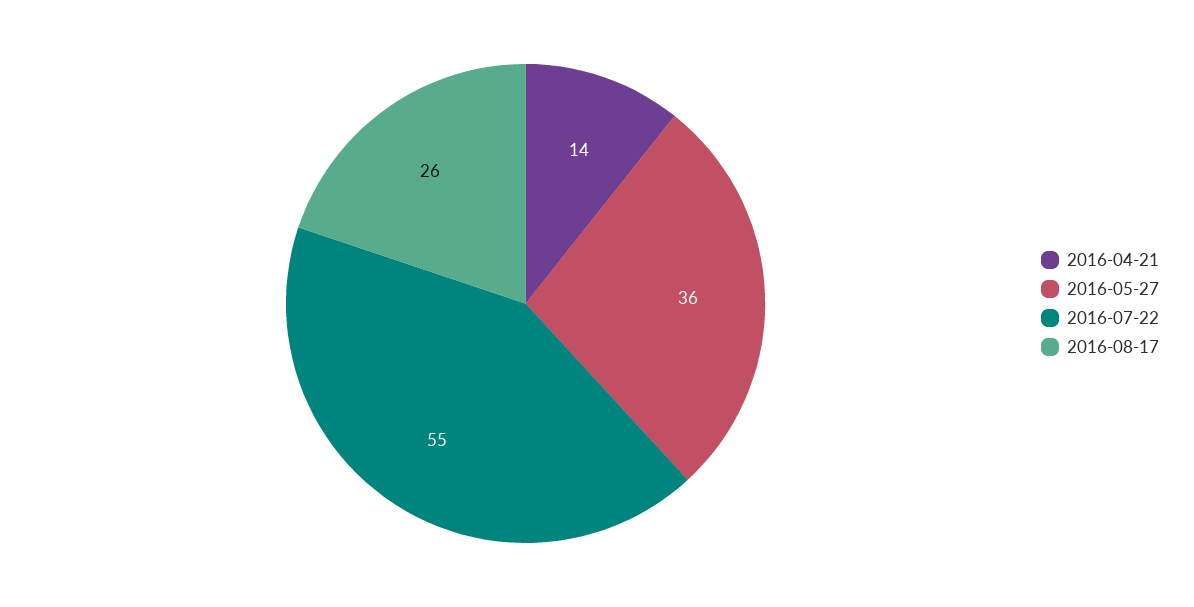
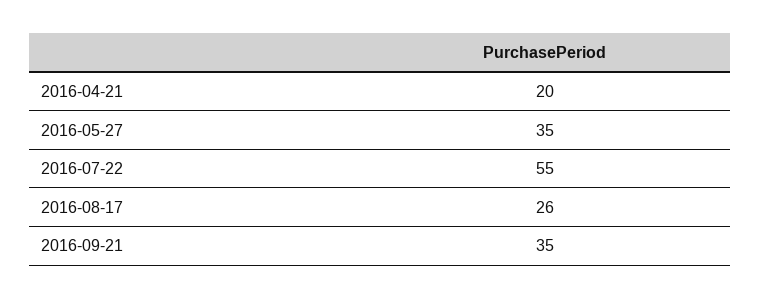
2016-04-21: 14 -> 20
2016-05-27: 36 -> 35
2016-09-21: none -> 35

